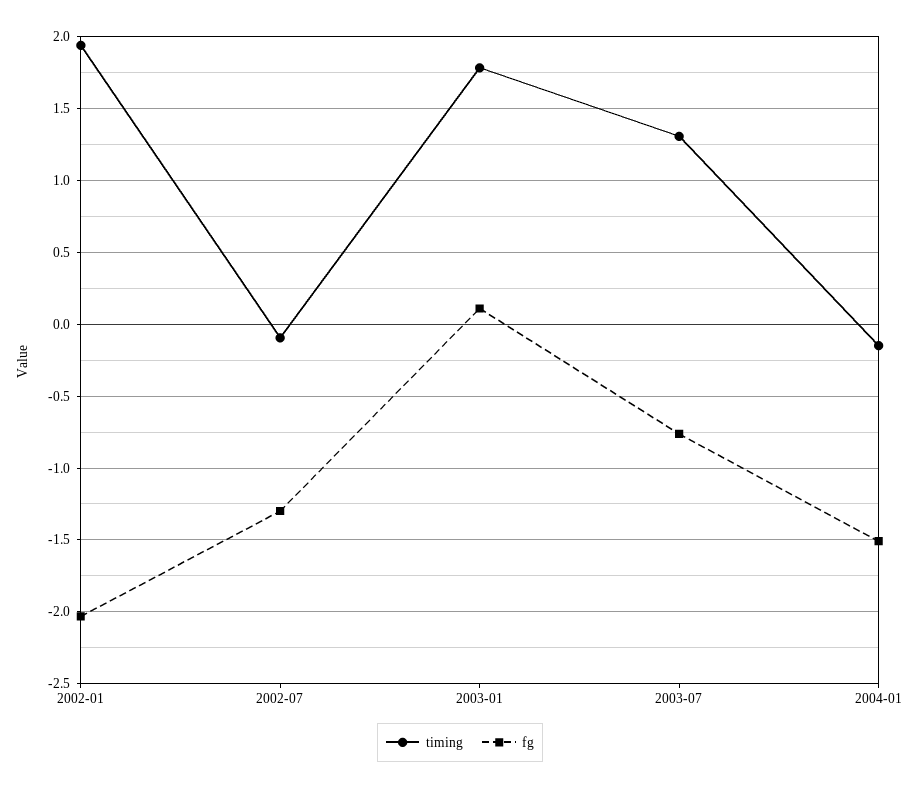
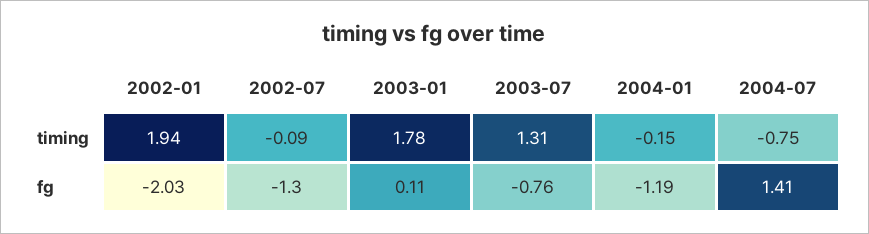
fg, 2004-01: -1.5 -> -1.19
timing, 2004-07: none -> -0.75
fg, 2004-07: none -> 1.41

